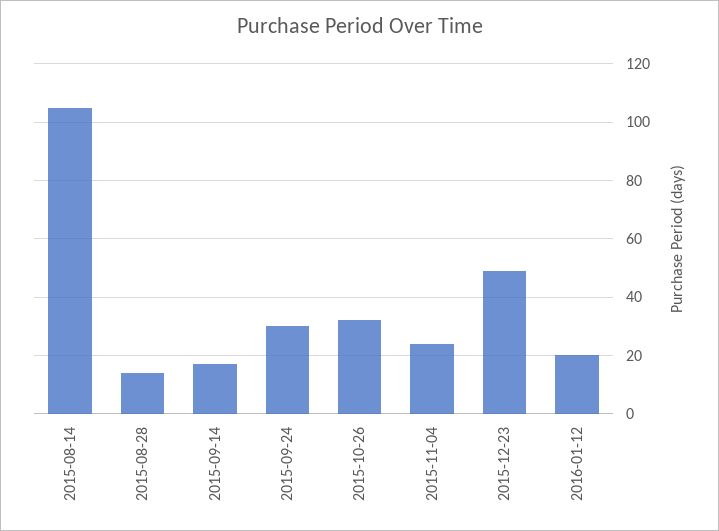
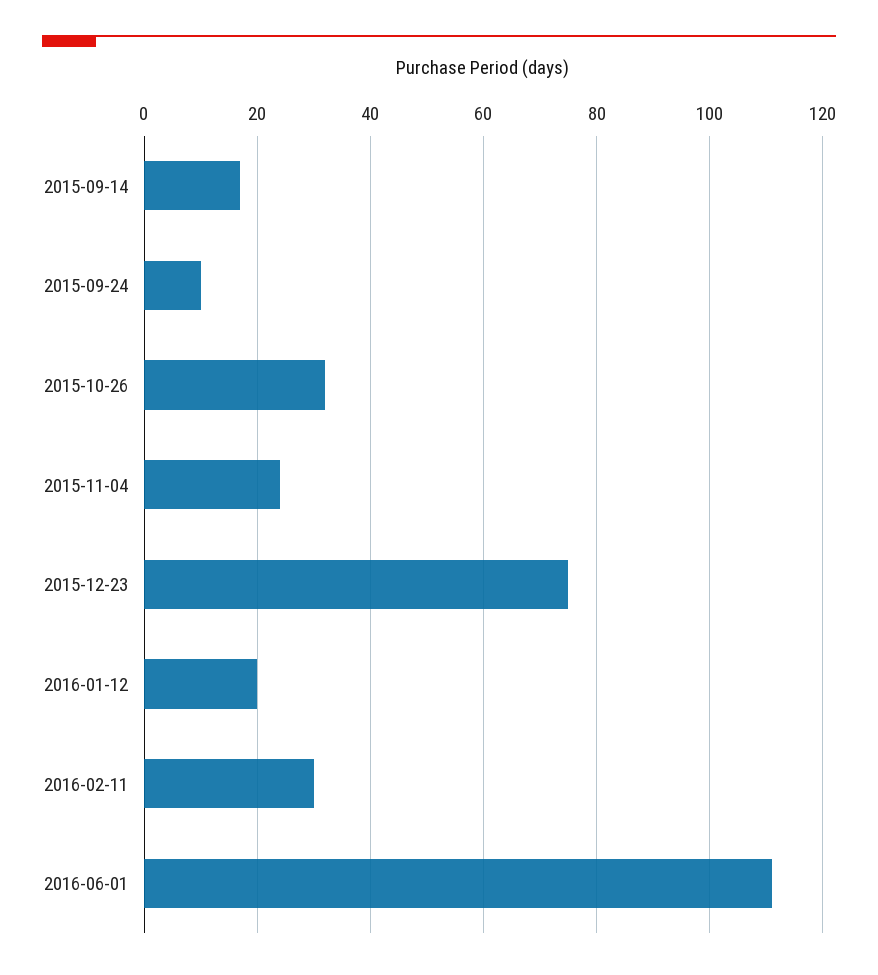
2015-08-14: 105 -> none
2015-08-28: 15 -> none
2015-09-24: 30 -> 10
2015-12-23: 50 -> 75
2016-02-11: none -> 30
2016-06-01: none -> 110

